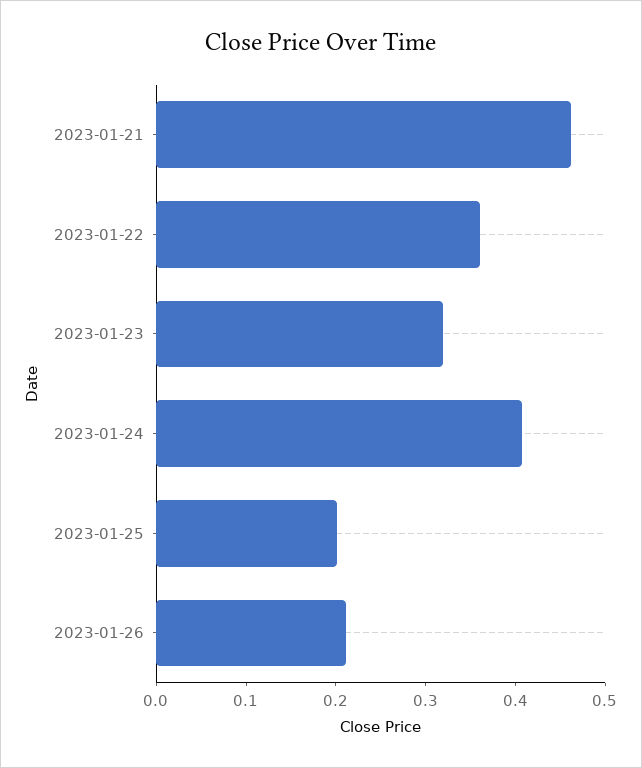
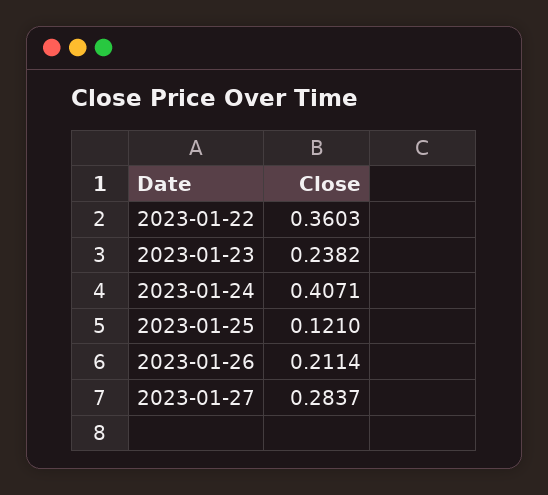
2023-01-21: 0.46 -> none
2023-01-23: 0.32 -> 0.2382
2023-01-25: 0.2 -> 0.121
2023-01-27: none -> 0.2837

